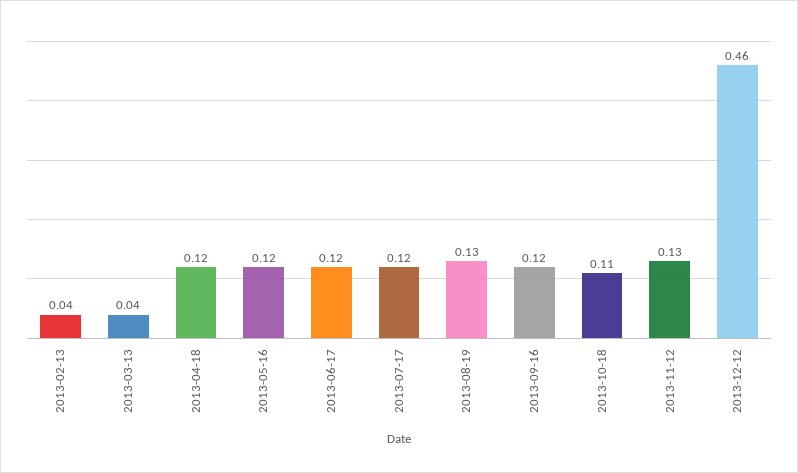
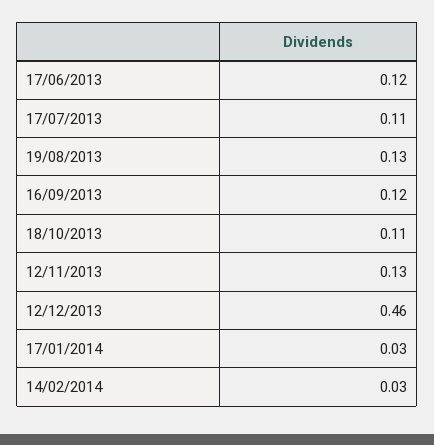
2013-02-13: 0.04 -> none
2013-03-13: 0.04 -> none
2013-04-18: 0.12 -> none
2013-05-16: 0.12 -> none
2013-07-17: 0.12 -> 0.11
17/01/2014: none -> 0.03
14/02/2014: none -> 0.03

